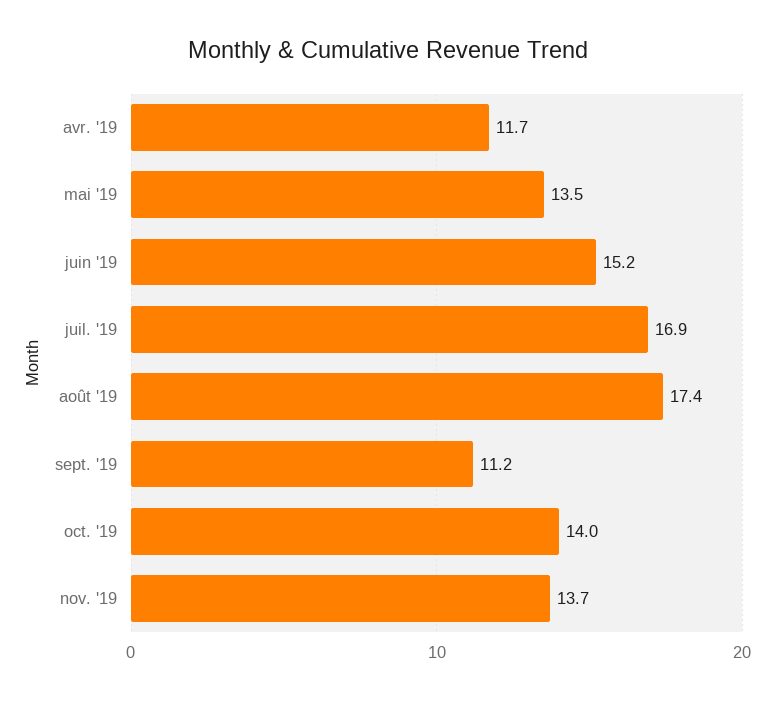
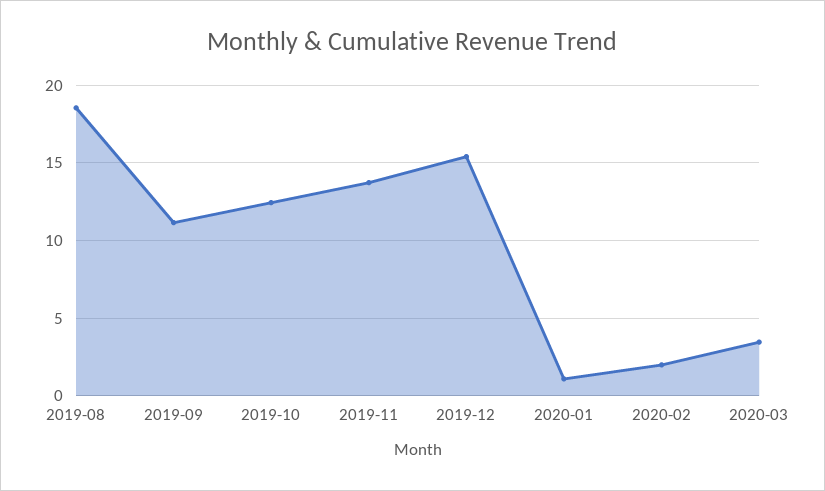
avr. '19: 11.7 -> none
mai '19: 13.5 -> none
juin '19: 15.2 -> none
juil. '19: 16.9 -> none
août '19: 17.4 -> 18.5
oct. '19: 14 -> 12.5
2019-12: none -> 15.5
2020-01: none -> 1
2020-02: none -> 2
2020-03: none -> 3.5

